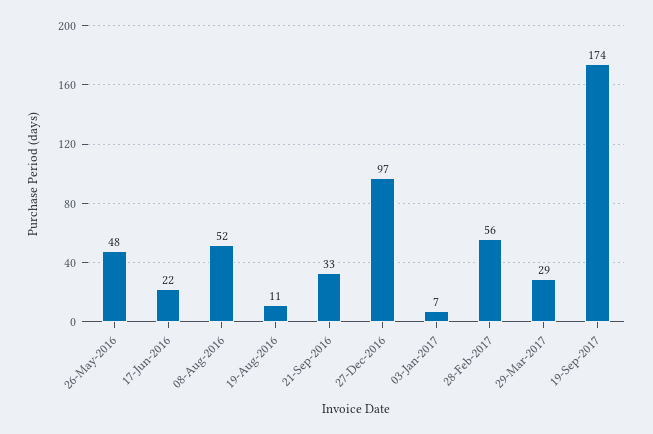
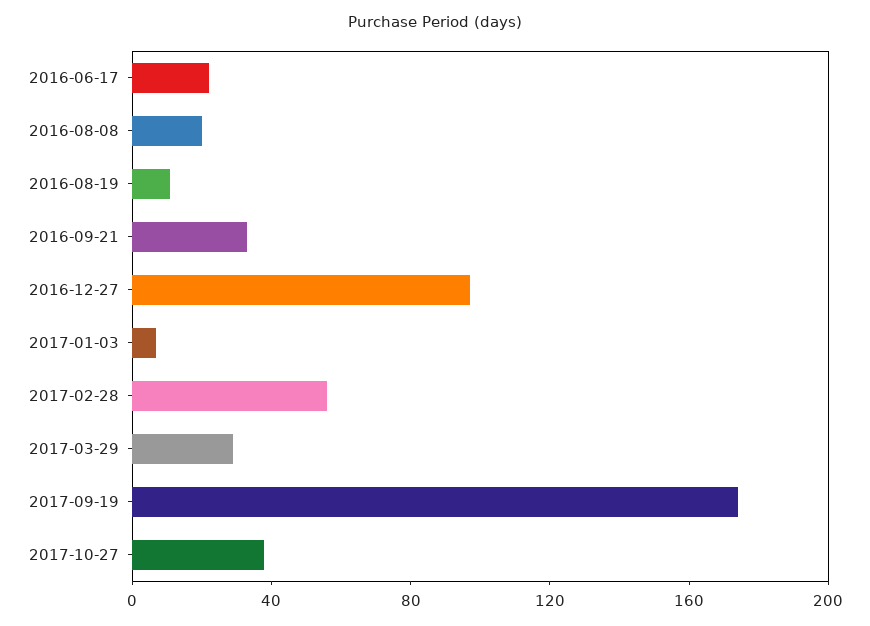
26-May-2016: 48 -> none
08-Aug-2016: 52 -> 20
2017-10-27: none -> 40

